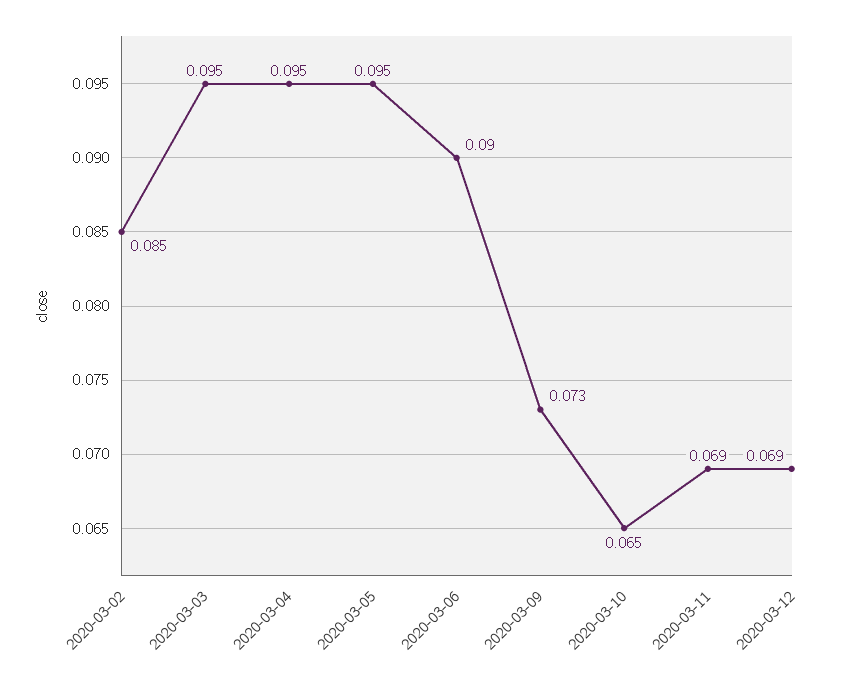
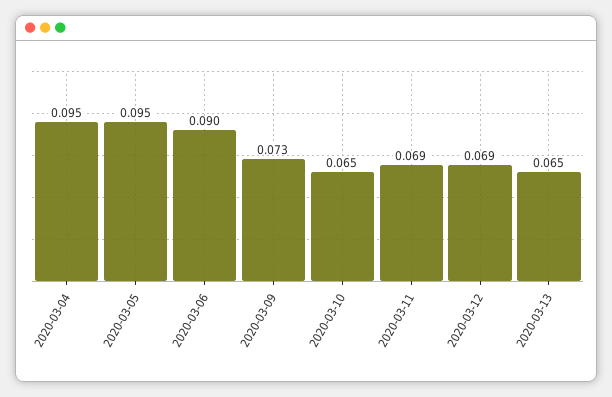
2020-03-02: 0.085 -> none
2020-03-03: 0.095 -> none
2020-03-13: none -> 0.065

